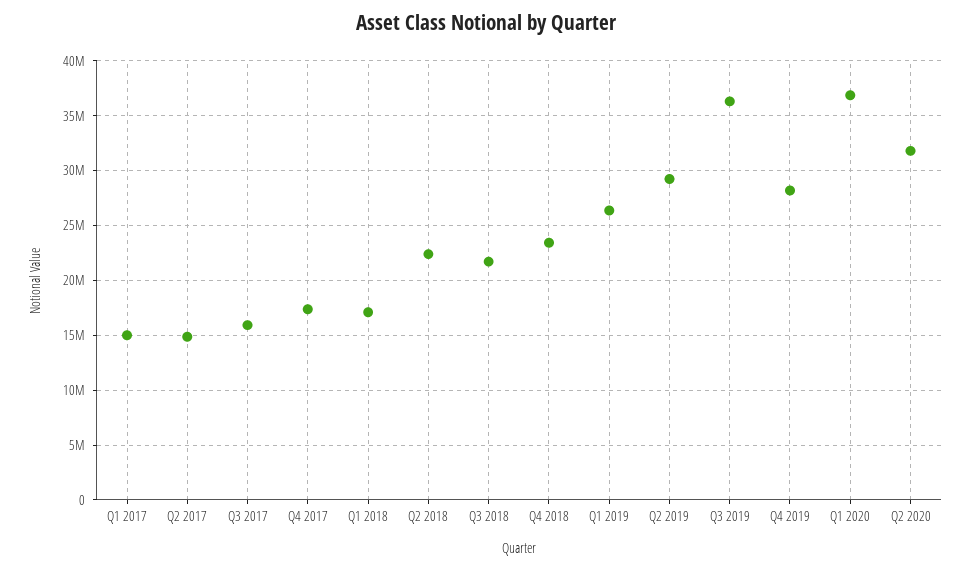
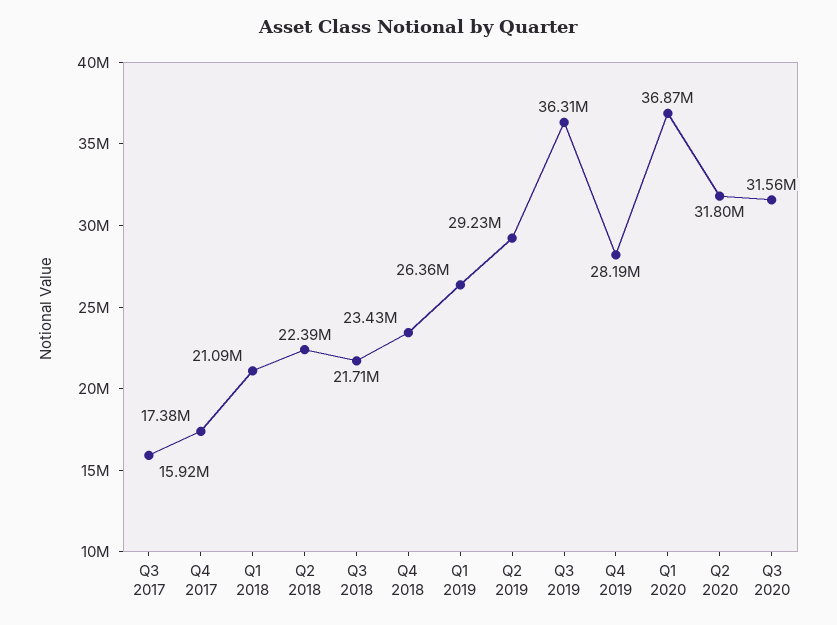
Q1 2017: 15000000 -> none
Q2 2017: 15000000 -> none
Q1 2018: 17000000 -> 21090000
Q3 2020: none -> 31560000

